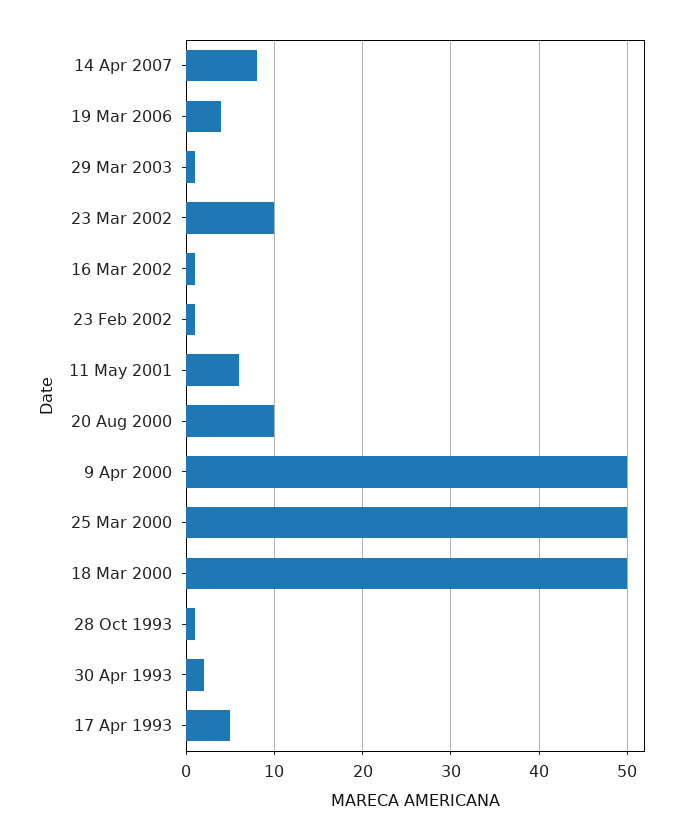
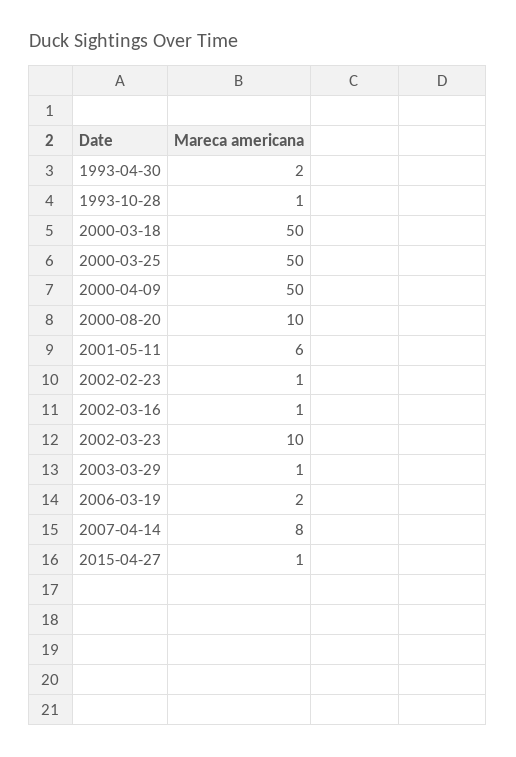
19 Mar 2006: 4 -> 2
17 Apr 1993: 5 -> none
2015-04-27: none -> 1

